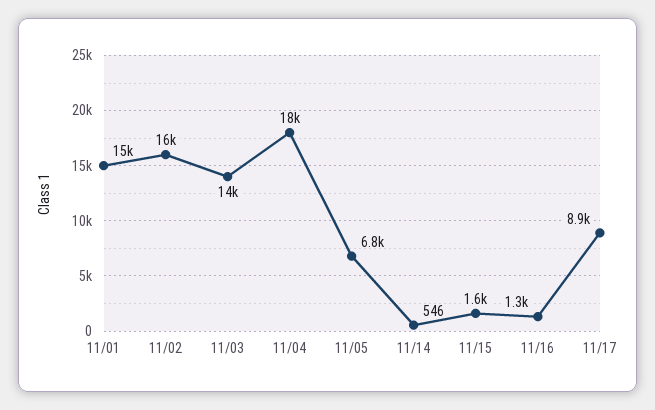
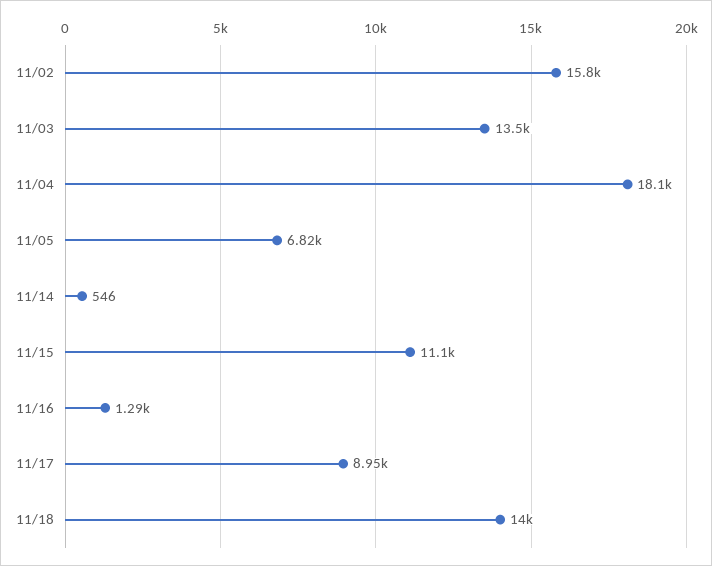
11/01: 15000 -> none
11/15: 1600 -> 11100
11/18: none -> 14000

